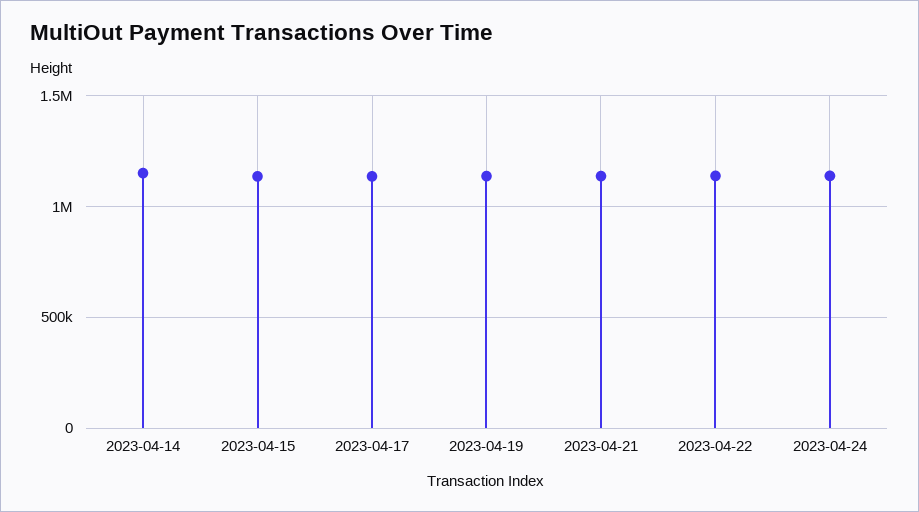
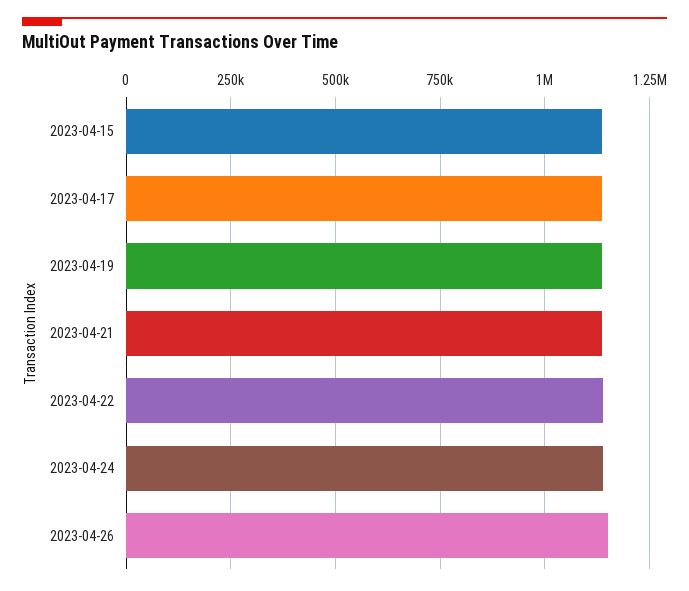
2023-04-14: 1150000 -> none
2023-04-26: none -> 1150000

